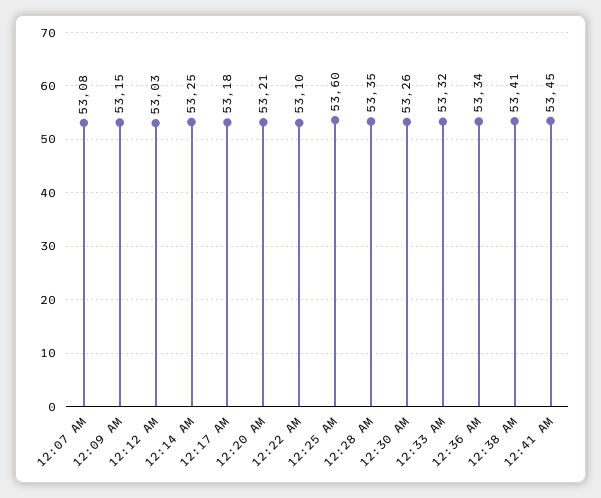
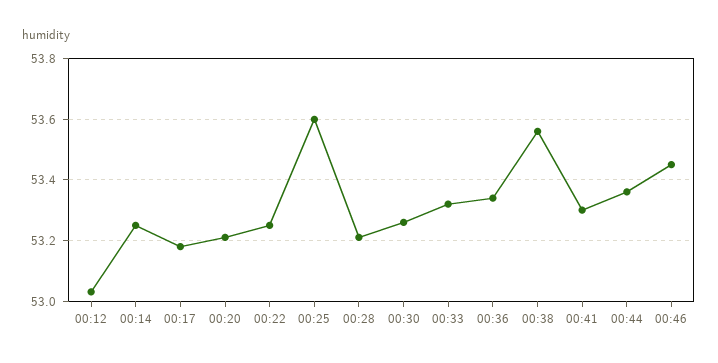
12:07 AM: 53.08 -> none
12:09 AM: 53.15 -> none
12:22 AM: 53.1 -> 53.25
12:28 AM: 53.35 -> 53.2
12:38 AM: 53.41 -> 53.55
12:41 AM: 53.45 -> 53.3
00:44: none -> 53.35
00:46: none -> 53.45

